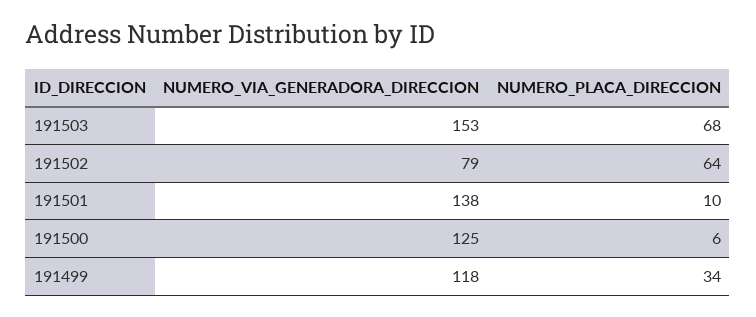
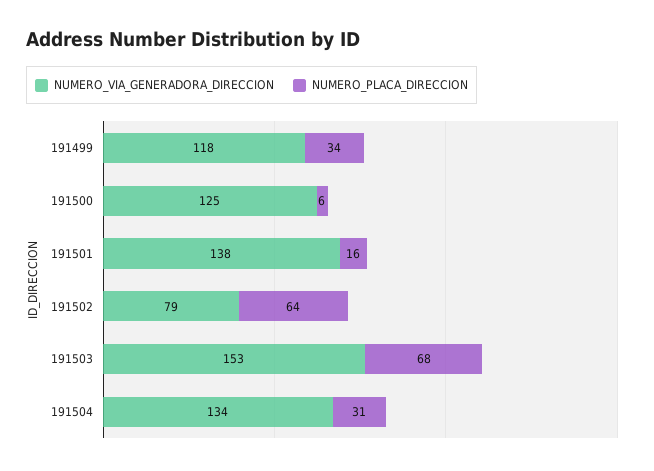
NUMERO_PLACA_DIRECCION, 191501: 10 -> 16
NUMERO_VIA_GENERADORA_DIRECCION, 191504: none -> 134
NUMERO_PLACA_DIRECCION, 191504: none -> 31

